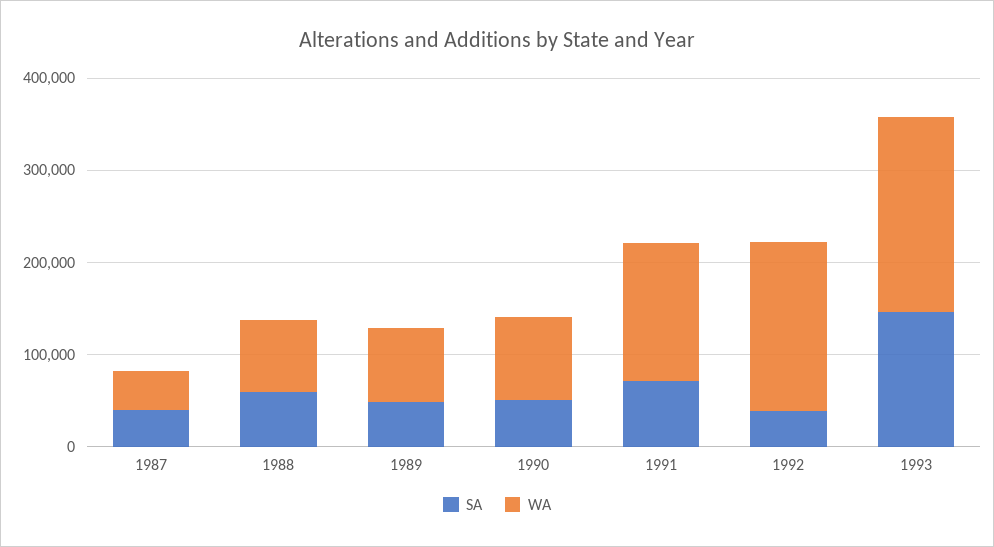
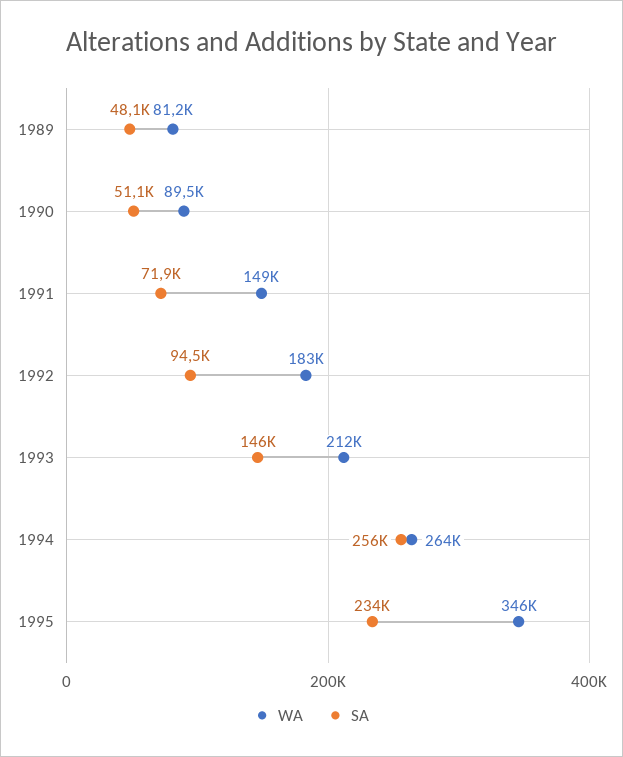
SA, 1987: 40000 -> none
WA, 1987: 40000 -> none
SA, 1988: 60000 -> none
WA, 1988: 80000 -> none
SA, 1992: 40000 -> 94500
WA, 1994: none -> 264000
SA, 1994: none -> 256000
WA, 1995: none -> 346000
SA, 1995: none -> 234000

